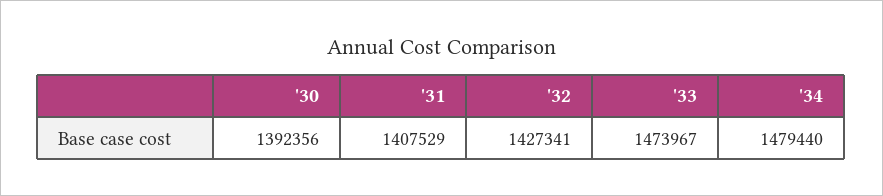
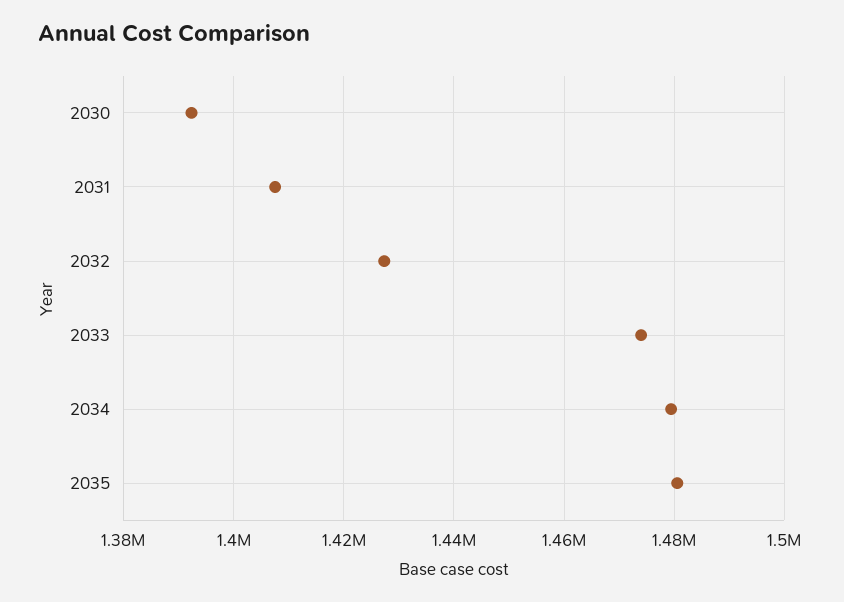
2035: none -> 1480000

